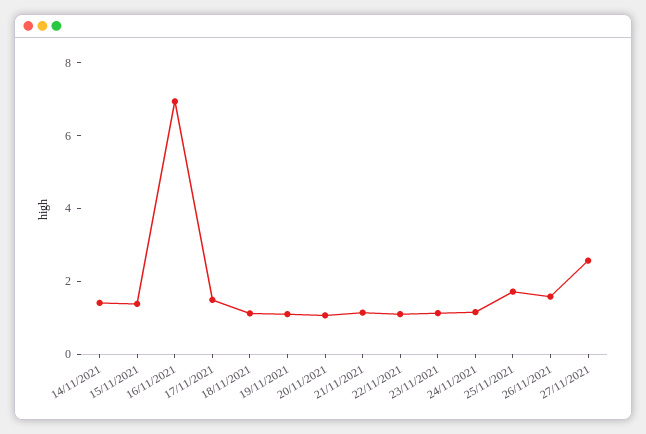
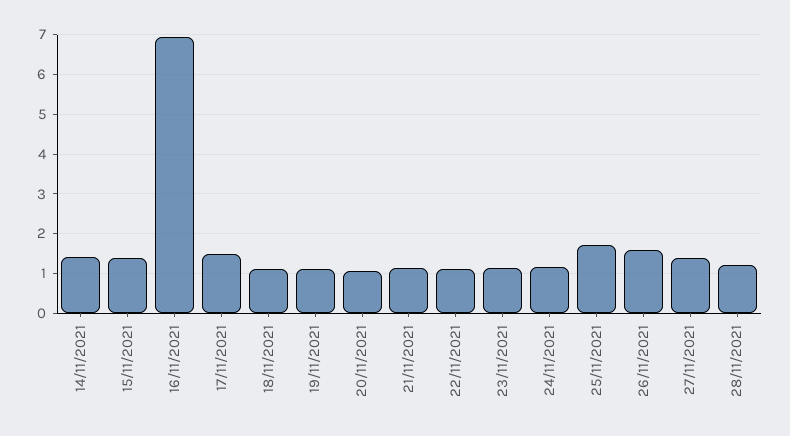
27/11/2021: 2.5 -> 1.4
28/11/2021: none -> 1.2

